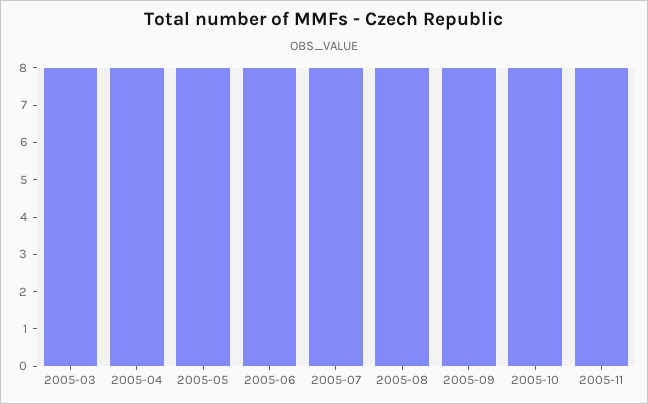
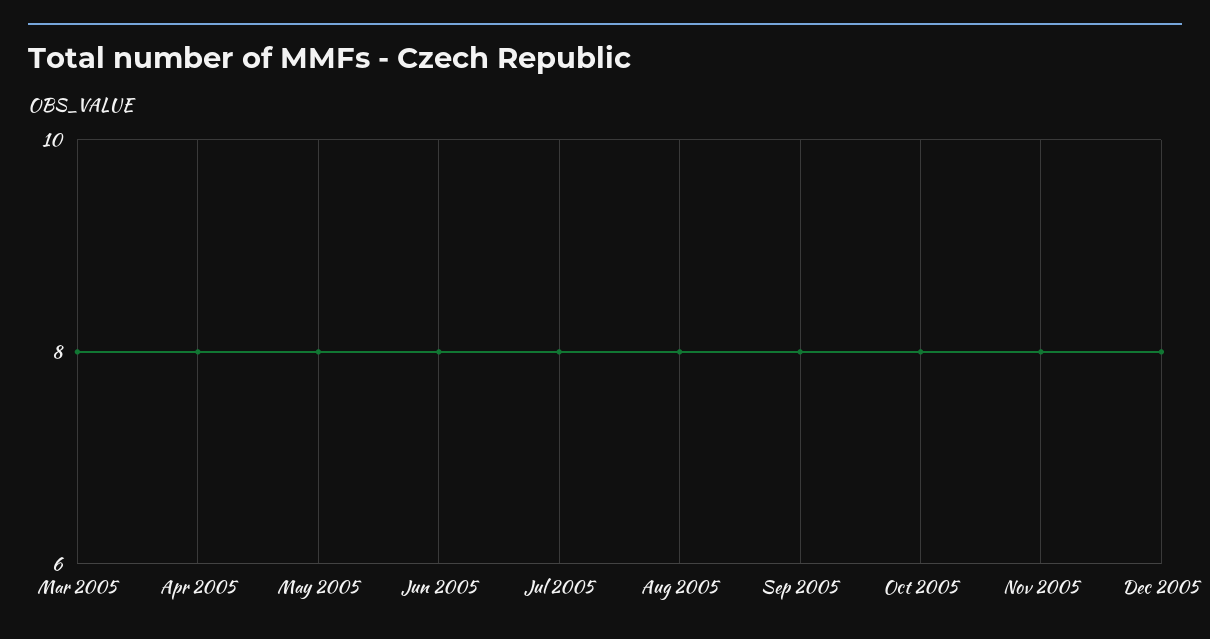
Dec 2005: none -> 8

